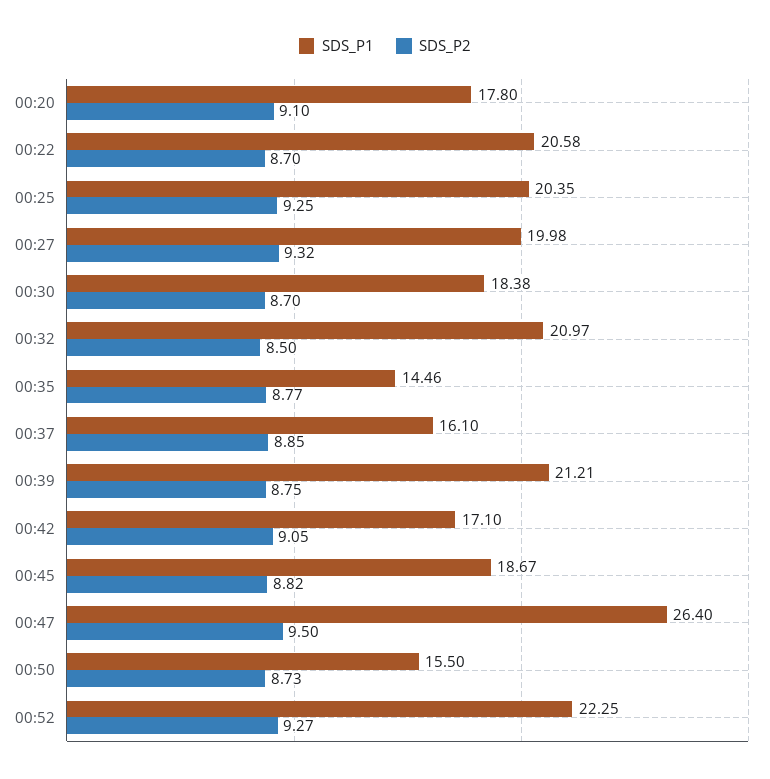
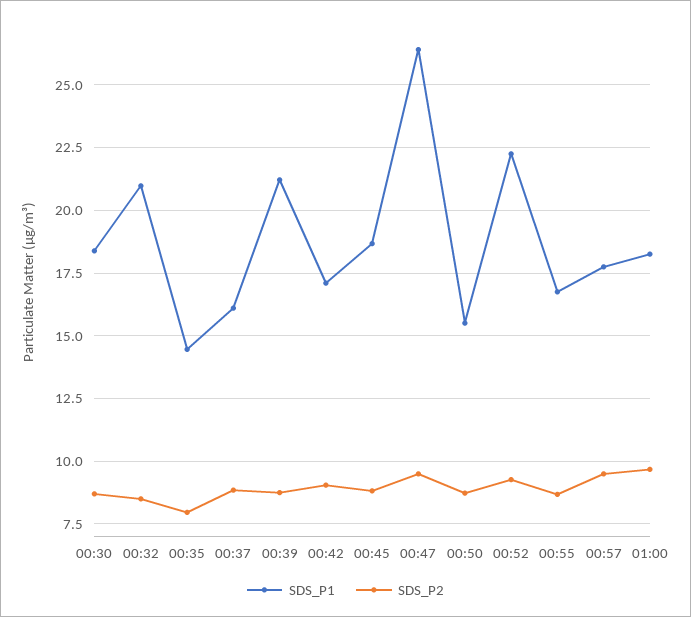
SDS_P1, 00:20: 17.8 -> none
SDS_P2, 00:20: 9.1 -> none
SDS_P1, 00:22: 20.58 -> none
SDS_P2, 00:22: 8.7 -> none
SDS_P1, 00:25: 20.35 -> none
SDS_P2, 00:25: 9.25 -> none
SDS_P1, 00:27: 19.98 -> none
SDS_P2, 00:27: 9.32 -> none
SDS_P2, 00:35: 8.77 -> 8
SDS_P1, 00:55: none -> 16.75
SDS_P2, 00:55: none -> 8.75
SDS_P1, 00:57: none -> 17.75
SDS_P2, 00:57: none -> 9.5
SDS_P1, 01:00: none -> 18.25
SDS_P2, 01:00: none -> 9.75

